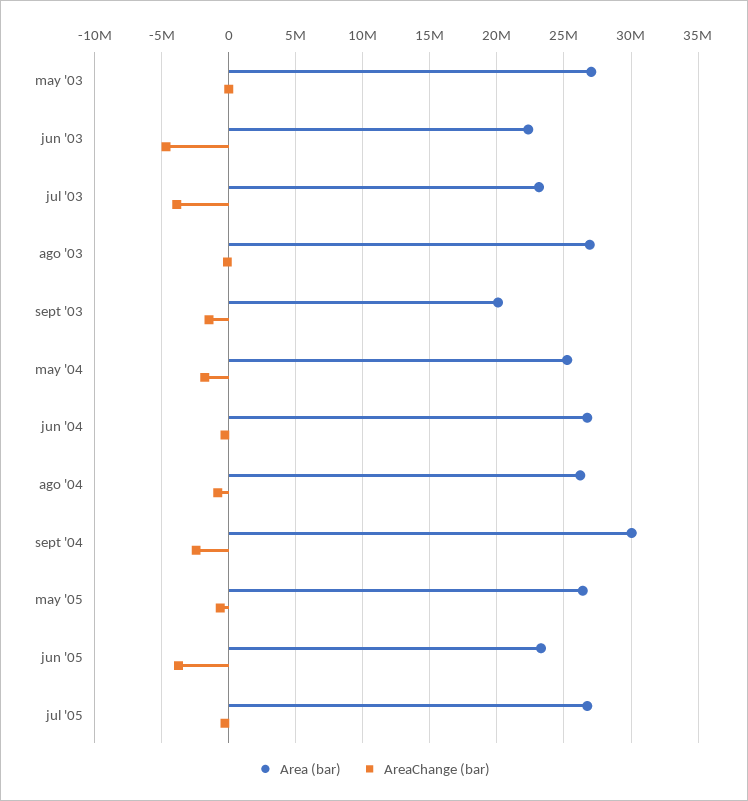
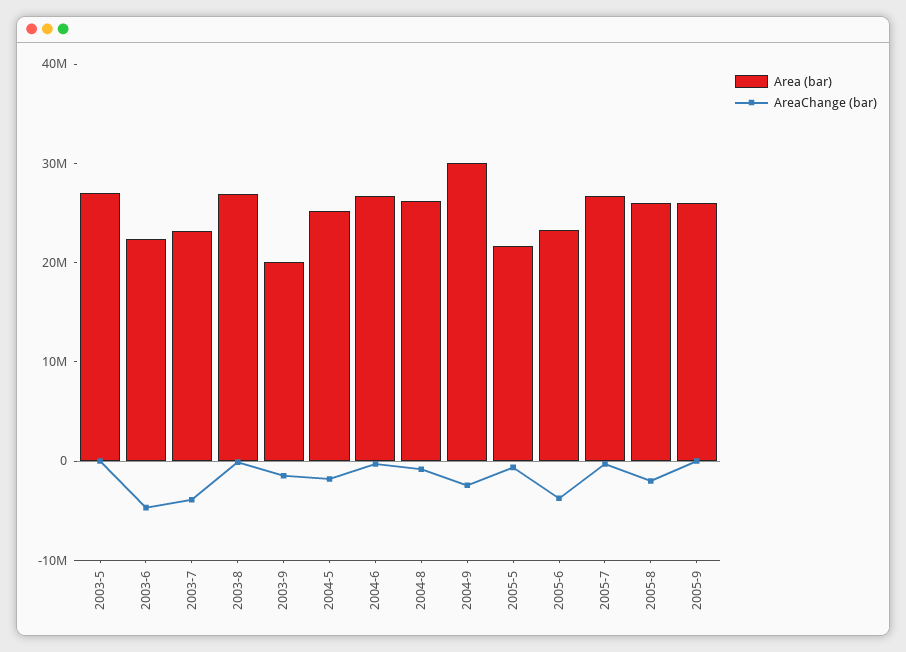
Area (bar), may '05: 26500000 -> 22000000
Area (bar), 2005-8: none -> 26000000
AreaChange (bar), 2005-8: none -> -2000000
Area (bar), 2005-9: none -> 26000000
AreaChange (bar), 2005-9: none -> 0

